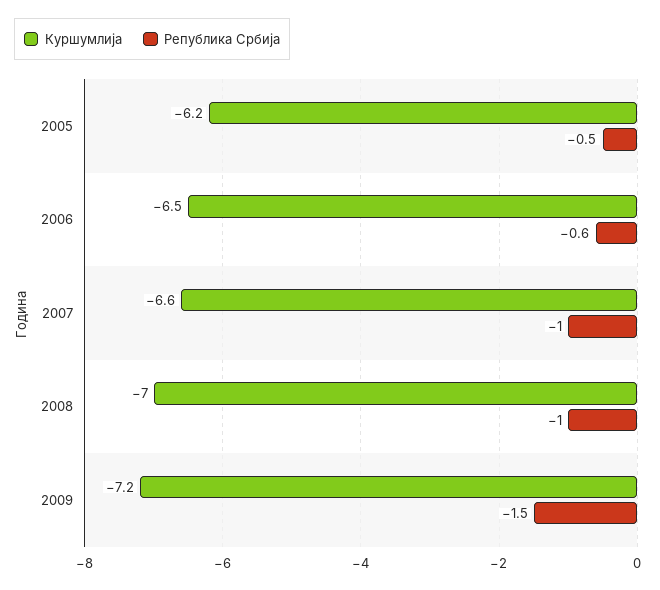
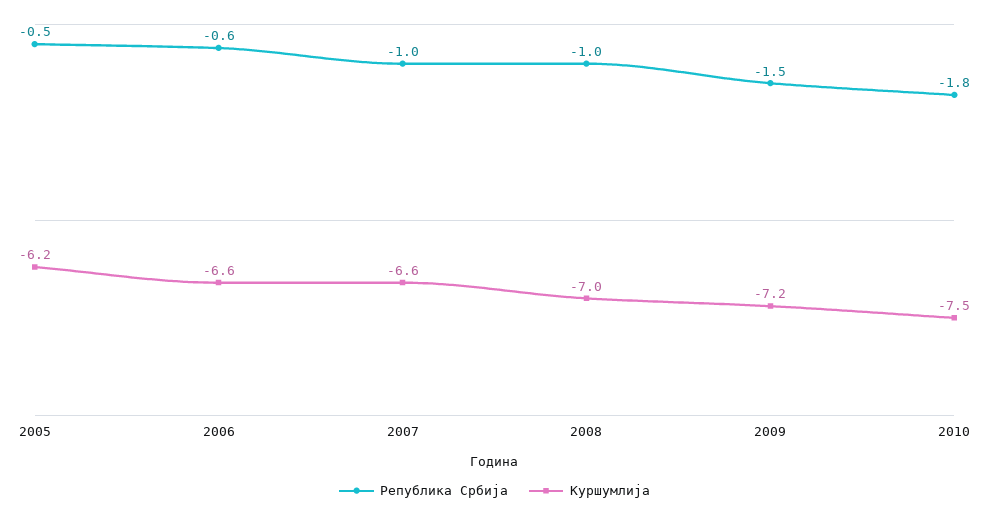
Куршумлија, 2006: -6.5 -> -6.6
Република Србија, 2010: none -> -1.8
Куршумлија, 2010: none -> -7.5

